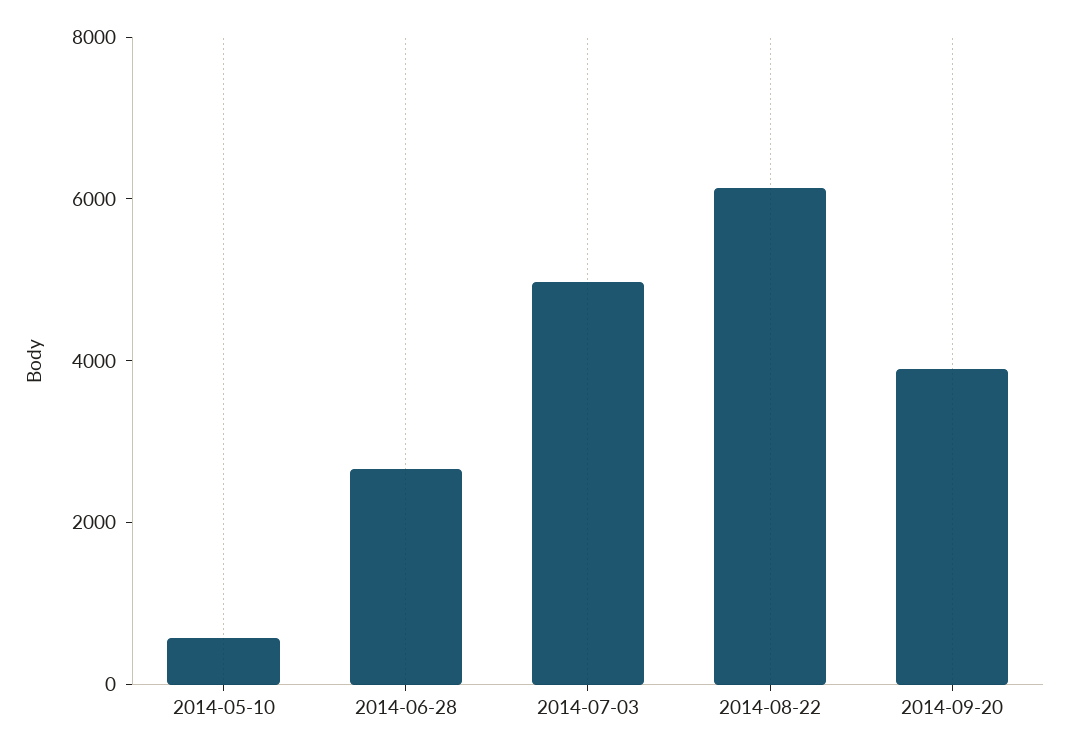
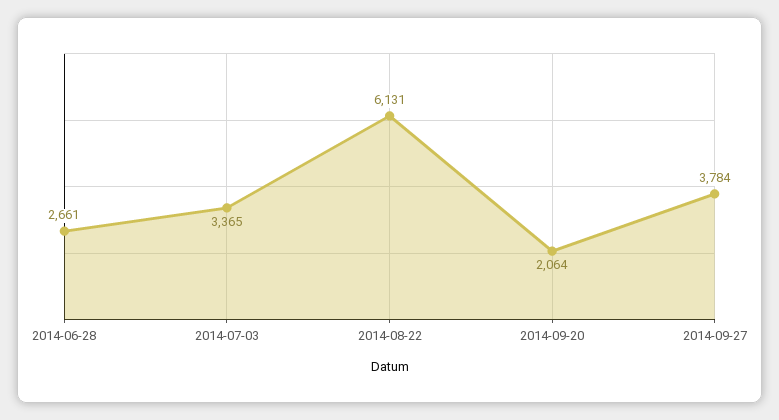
2014-05-10: 500 -> none
2014-07-03: 5000 -> 3365
2014-09-20: 4000 -> 2064
2014-09-27: none -> 3784

